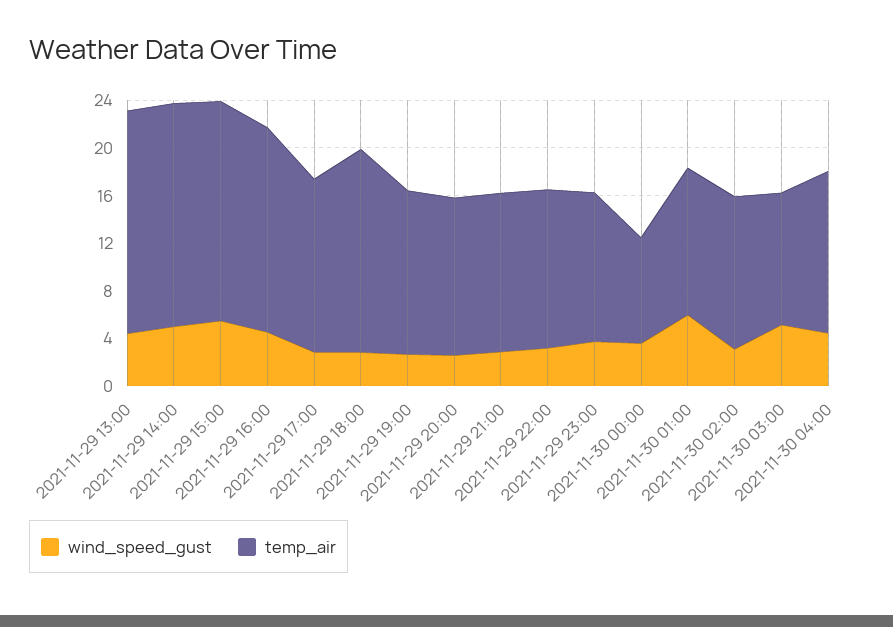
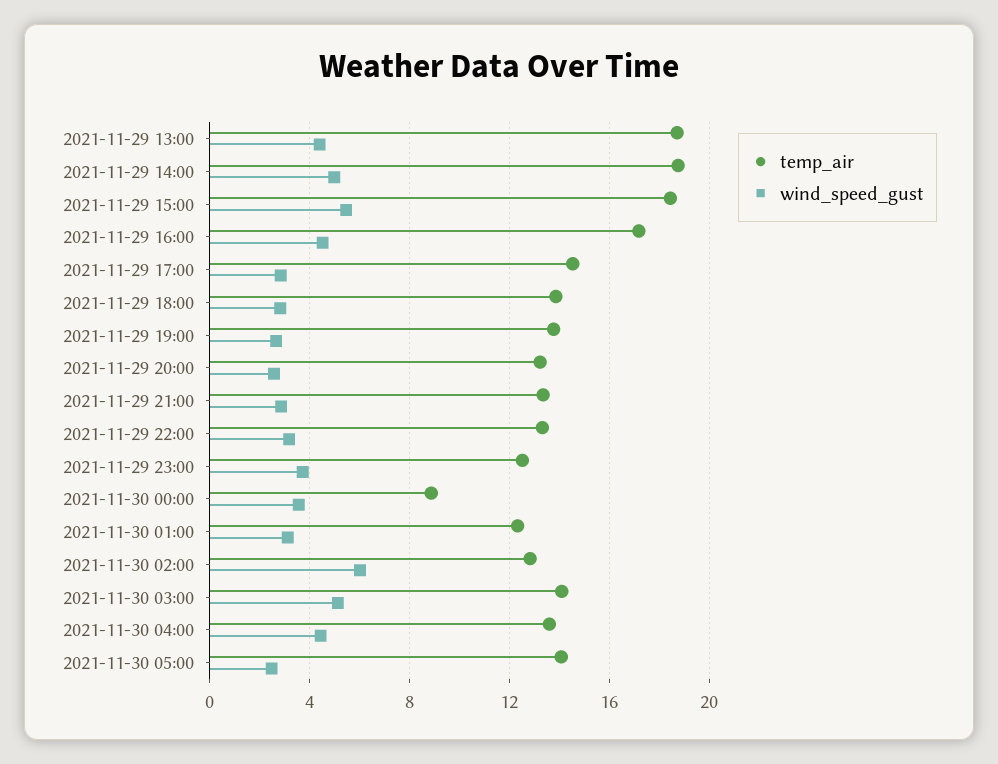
temp_air, 2021-11-29 18:00: 17 -> 14
wind_speed_gust, 2021-11-30 01:00: 6 -> 3
wind_speed_gust, 2021-11-30 02:00: 3 -> 6
temp_air, 2021-11-30 03:00: 11 -> 14
temp_air, 2021-11-30 05:00: none -> 14
wind_speed_gust, 2021-11-30 05:00: none -> 2.5

